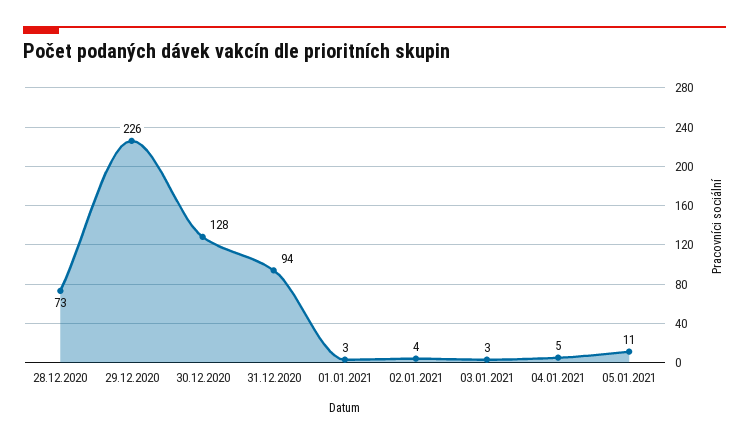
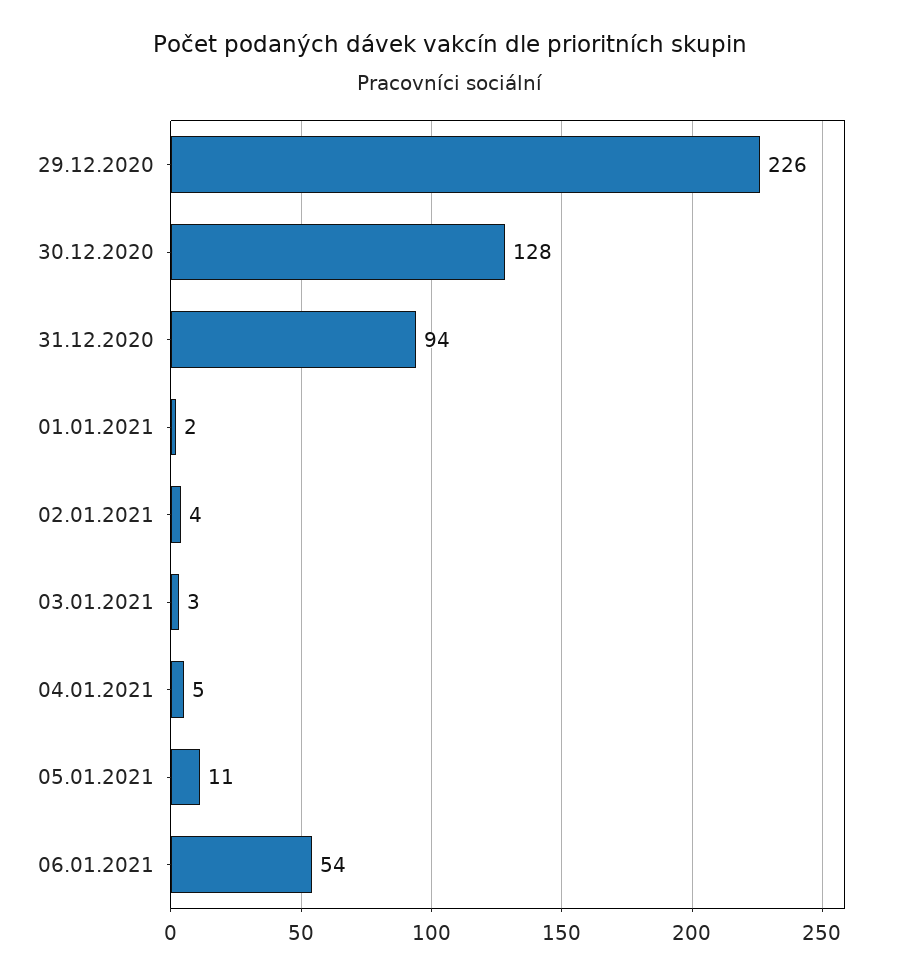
28.12.2020: 73 -> none
01.01.2021: 3 -> 2
06.01.2021: none -> 54

